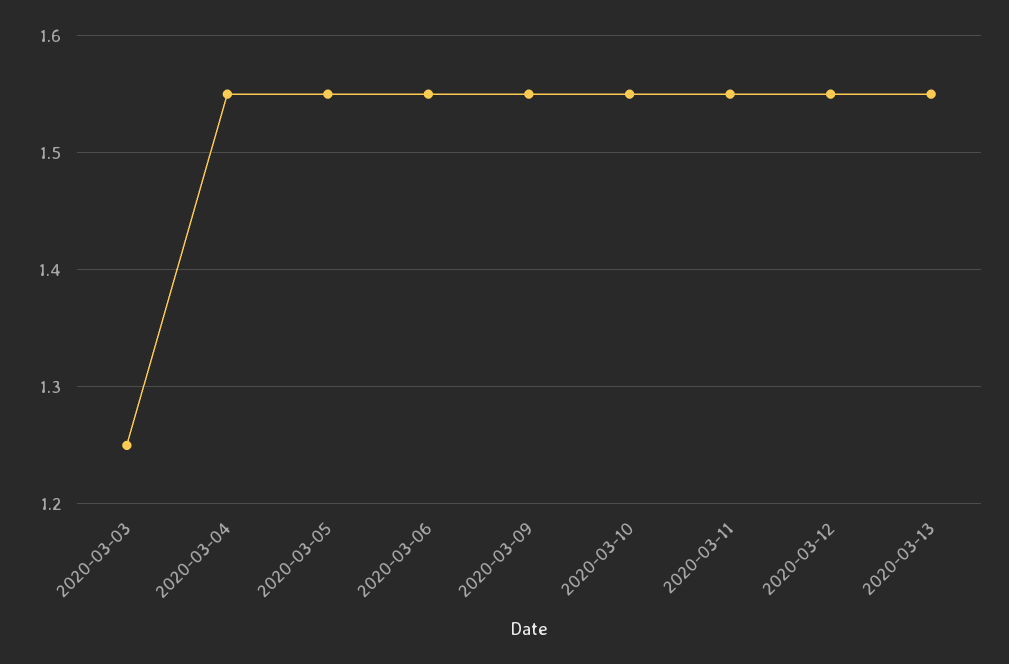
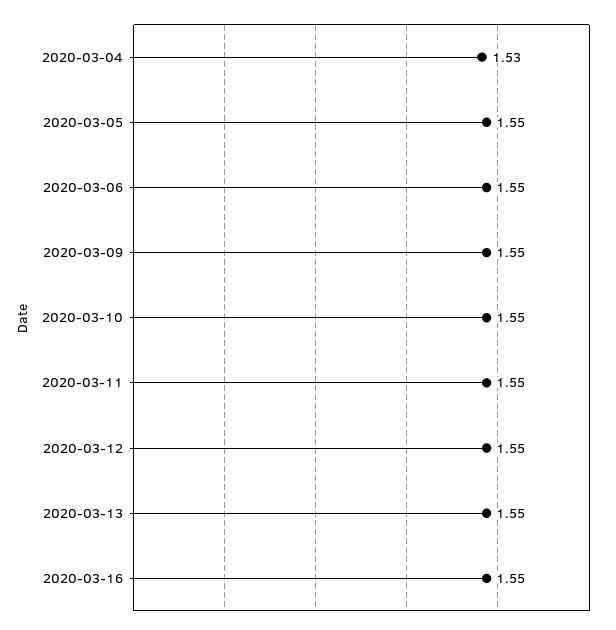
2020-03-03: 1.25 -> none
2020-03-04: 1.55 -> 1.53
2020-03-16: none -> 1.55

